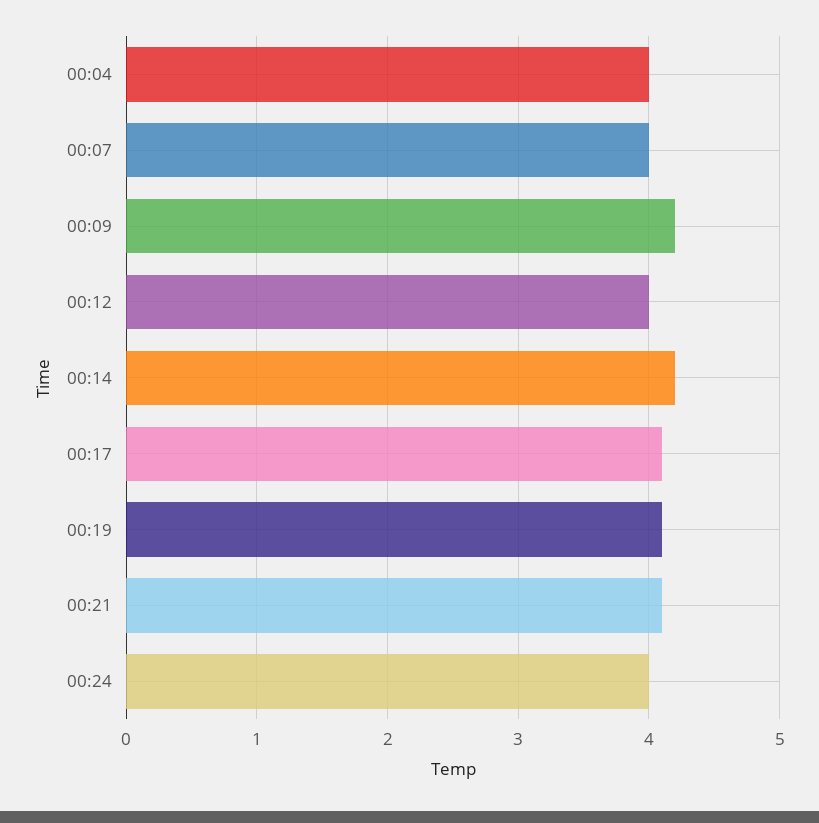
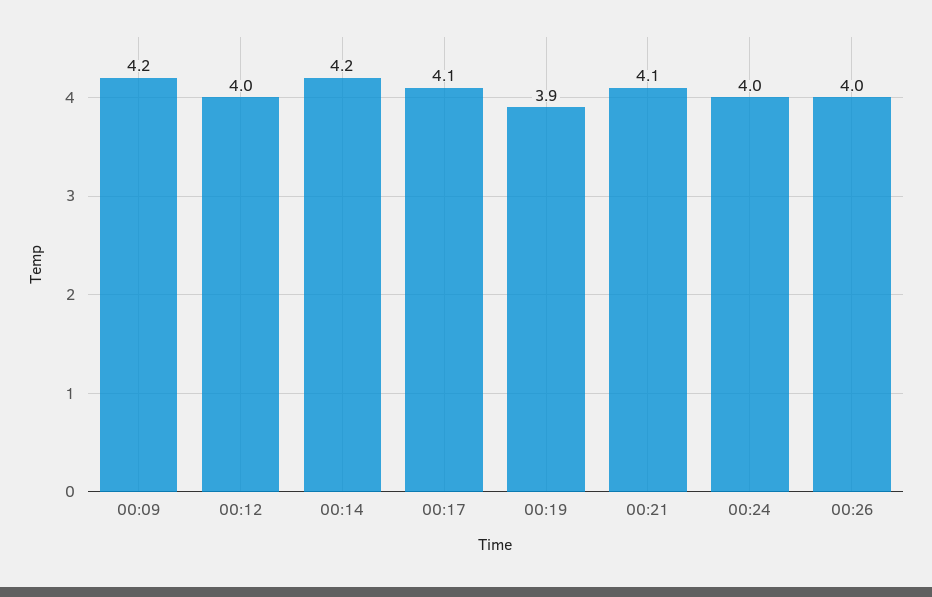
00:04: 4 -> none
00:07: 4 -> none
00:19: 4.1 -> 3.9
00:26: none -> 4

